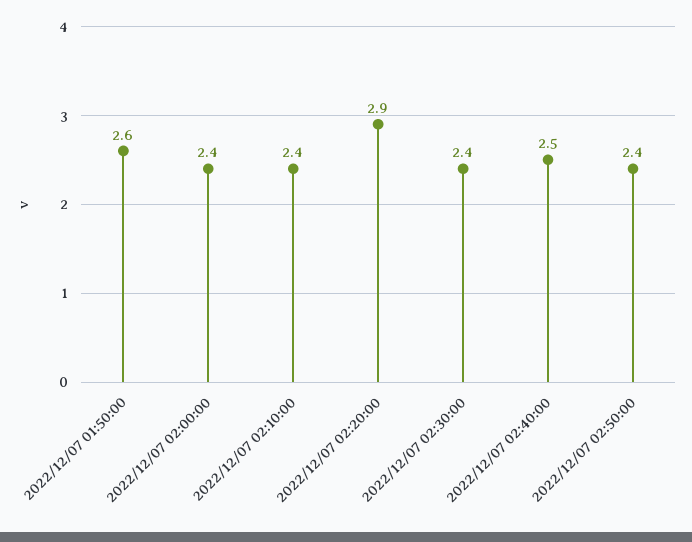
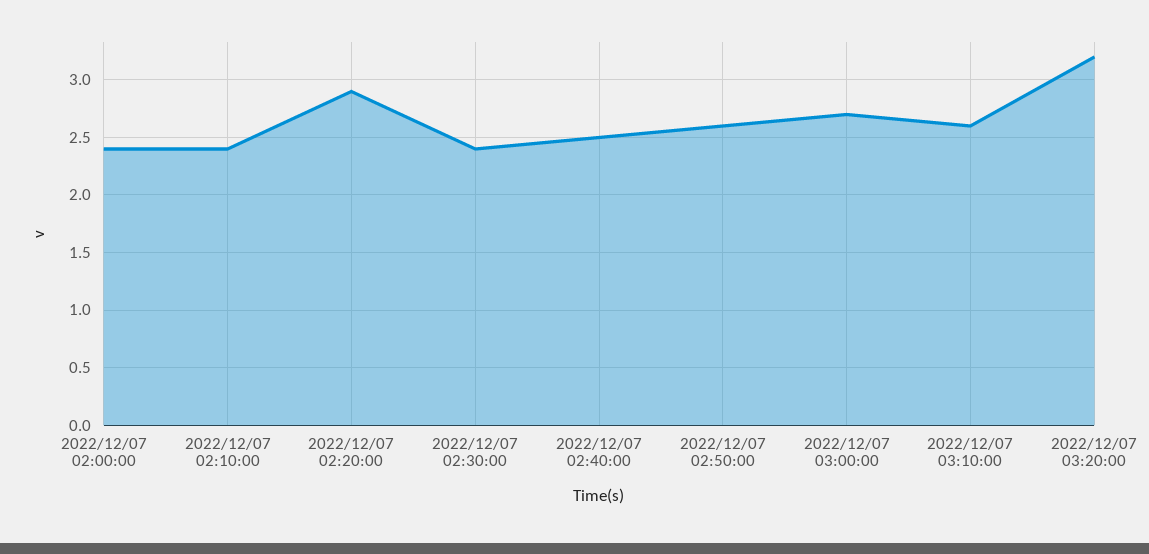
2022/12/07 01:50:00: 2.6 -> none
2022/12/07 02:50:00: 2.4 -> 2.6
2022/12/07 03:00:00: none -> 2.7
2022/12/07 03:10:00: none -> 2.6
2022/12/07 03:20:00: none -> 3.2

